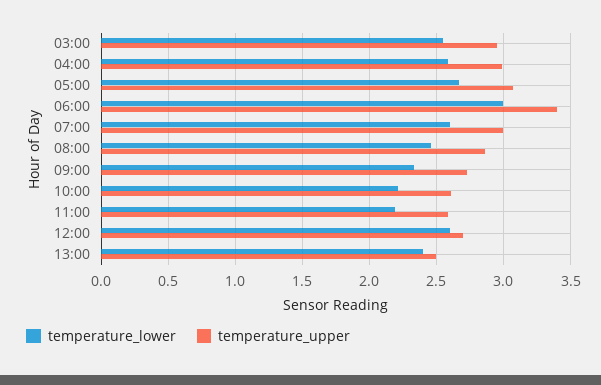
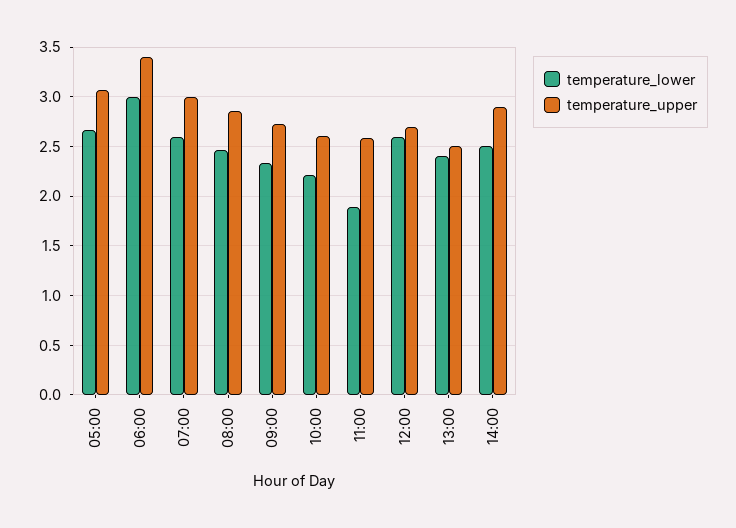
temperature_lower, 03:00: 2.55 -> none
temperature_upper, 03:00: 2.95 -> none
temperature_lower, 04:00: 2.6 -> none
temperature_upper, 04:00: 3 -> none
temperature_lower, 11:00: 2.2 -> 1.9
temperature_lower, 14:00: none -> 2.5
temperature_upper, 14:00: none -> 2.9

